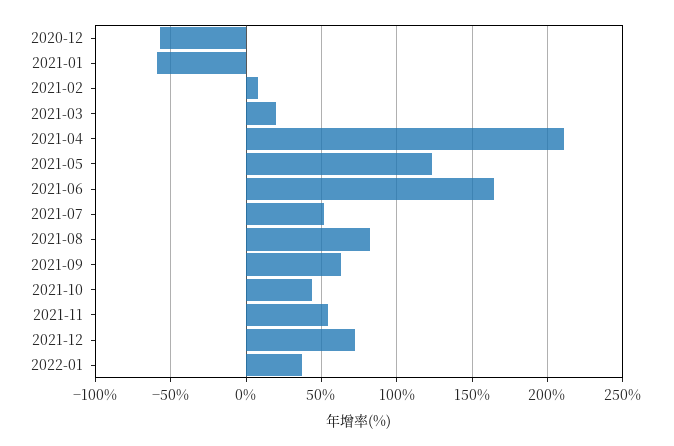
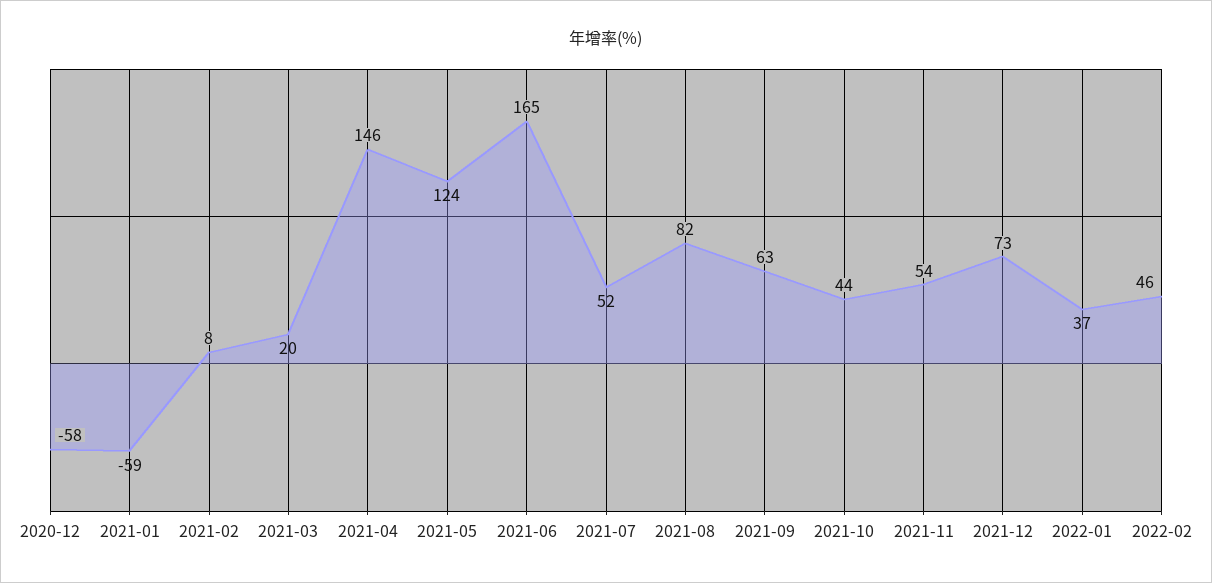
2021-04: 210 -> 146
2022-02: none -> 46

